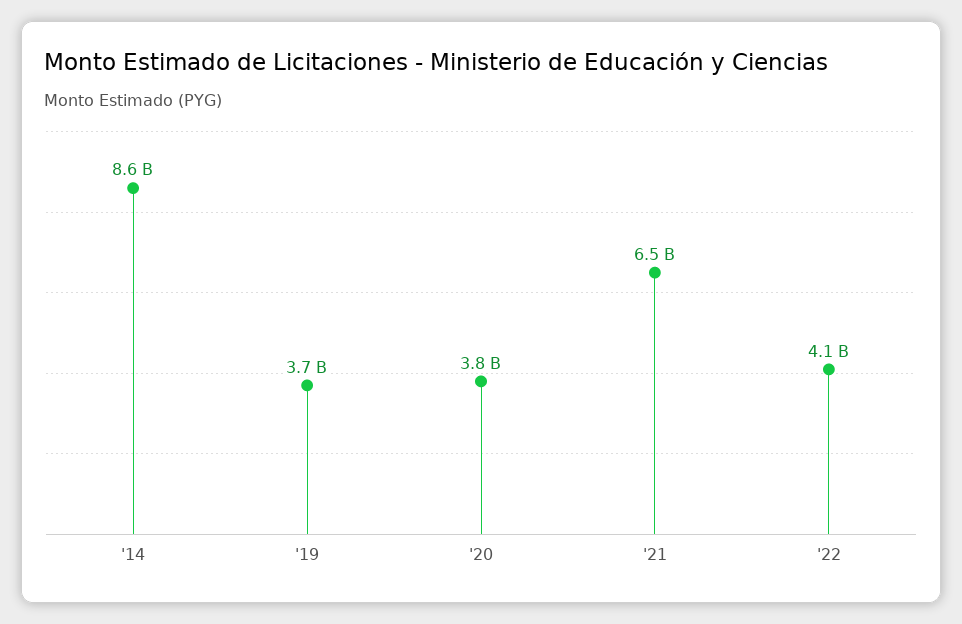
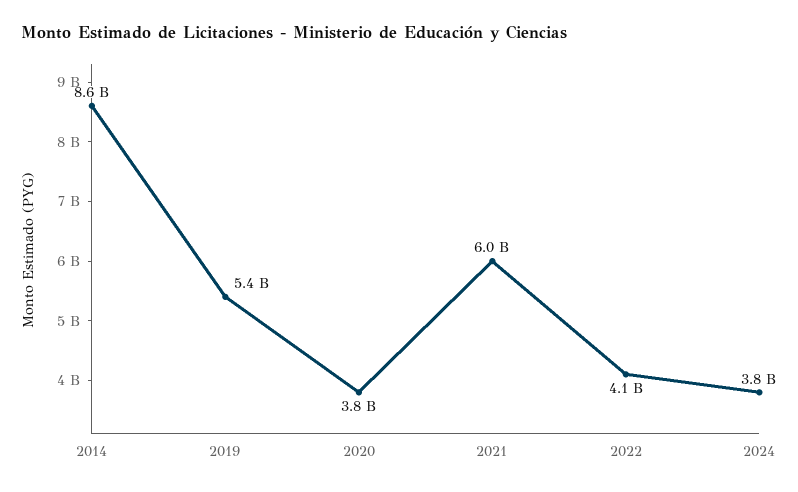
'19: 3700000000 -> 5400000000
'21: 6500000000 -> 6000000000
2024: none -> 3800000000

